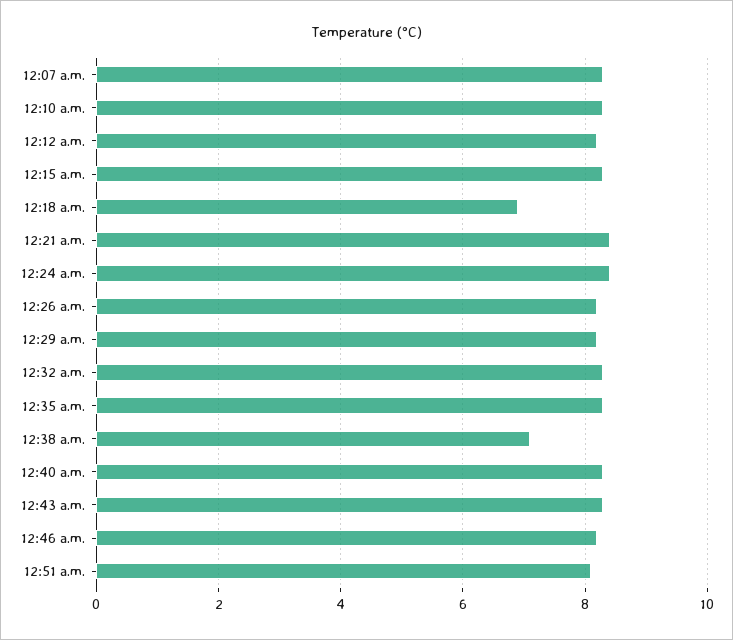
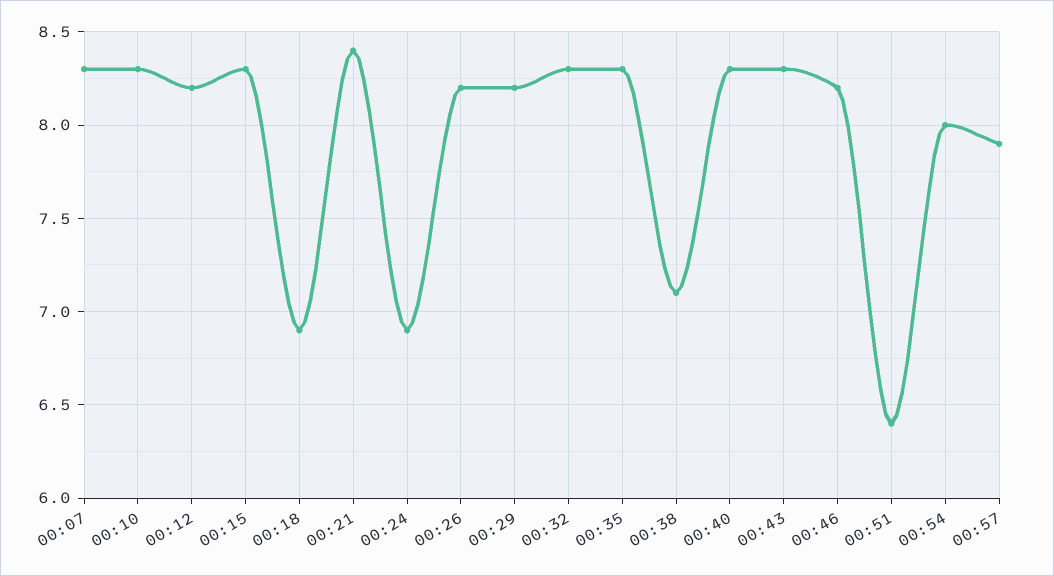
12:24 a.m.: 8.5 -> 6.9
12:51 a.m.: 8 -> 6.4
00:54: none -> 8
00:57: none -> 7.9

